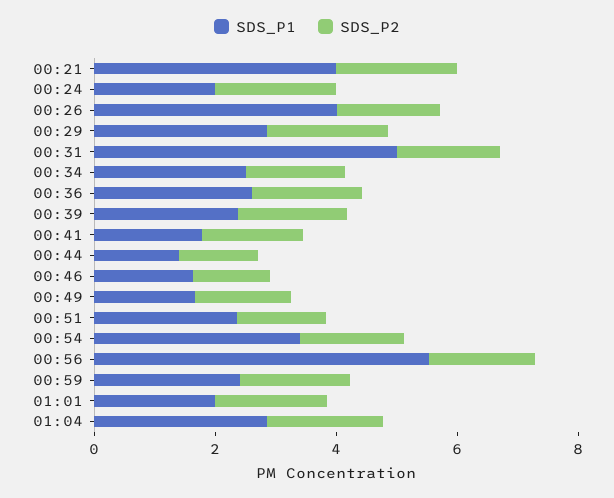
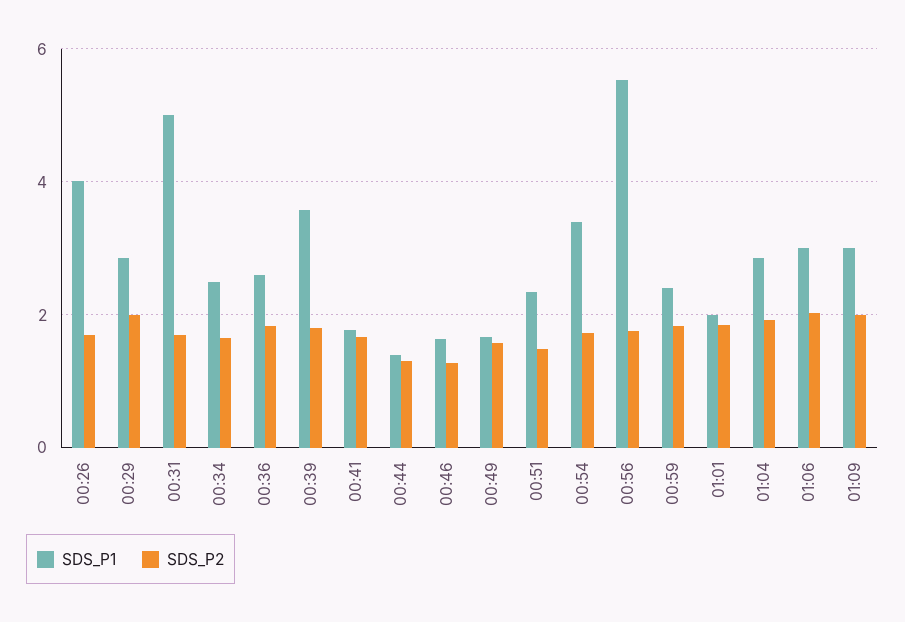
SDS_P1, 00:21: 4 -> none
SDS_P2, 00:21: 2 -> none
SDS_P1, 00:24: 2 -> none
SDS_P2, 00:24: 2 -> none
SDS_P1, 00:39: 2.5 -> 3.6
SDS_P1, 01:06: none -> 3
SDS_P2, 01:06: none -> 2
SDS_P1, 01:09: none -> 3
SDS_P2, 01:09: none -> 2

